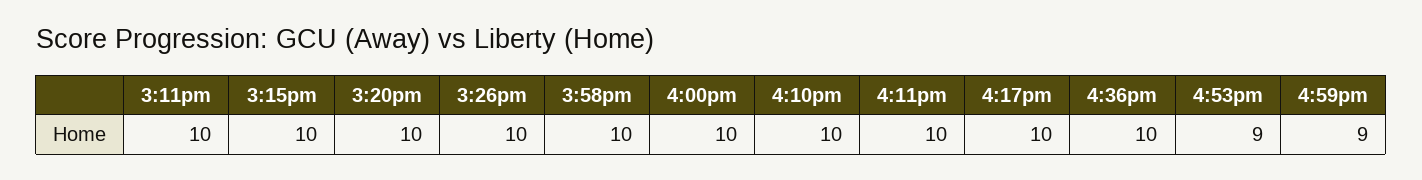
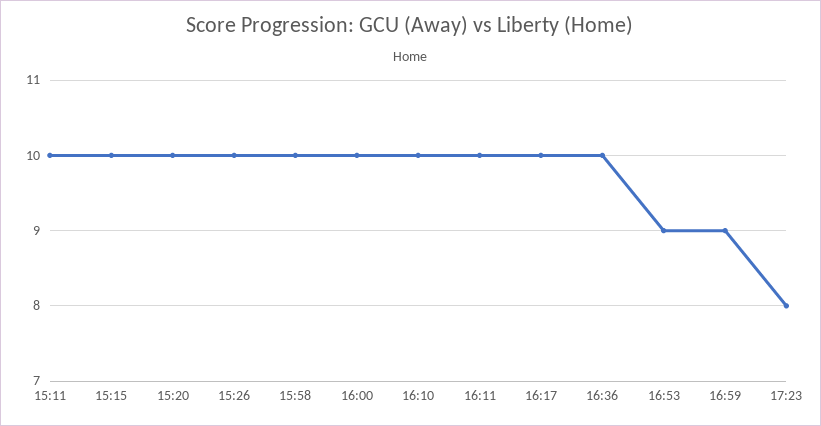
17:23: none -> 8

